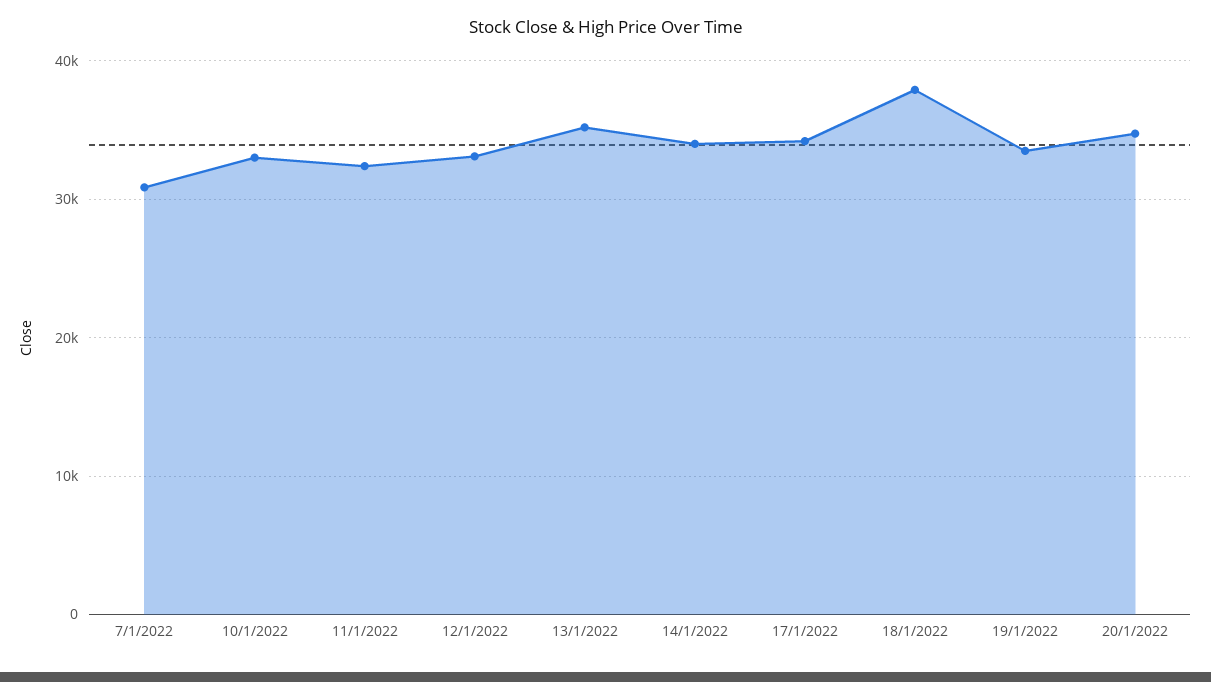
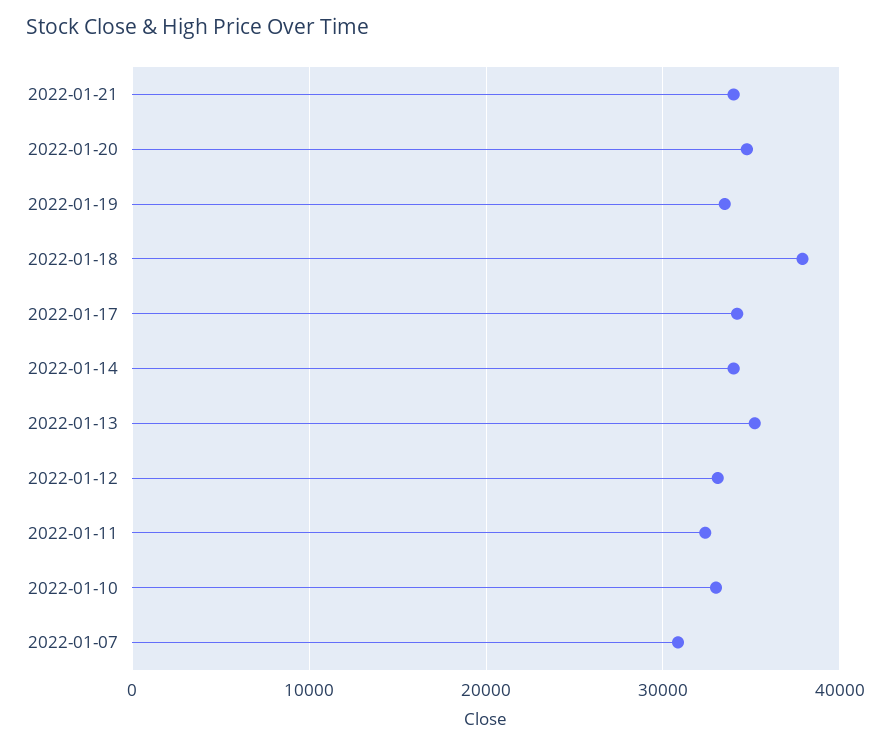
2022-01-21: none -> 34000

